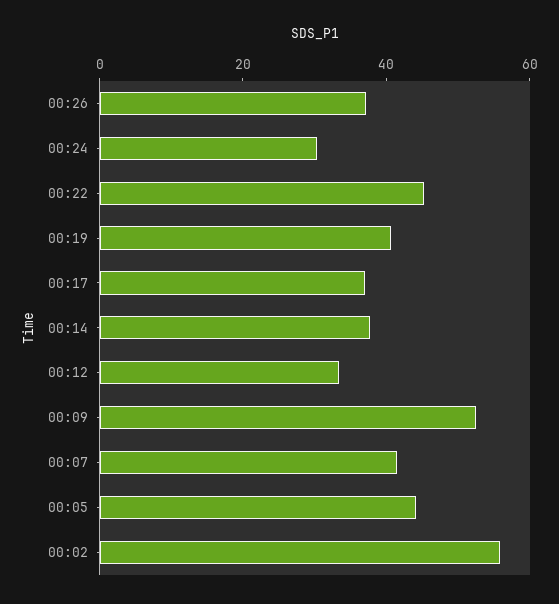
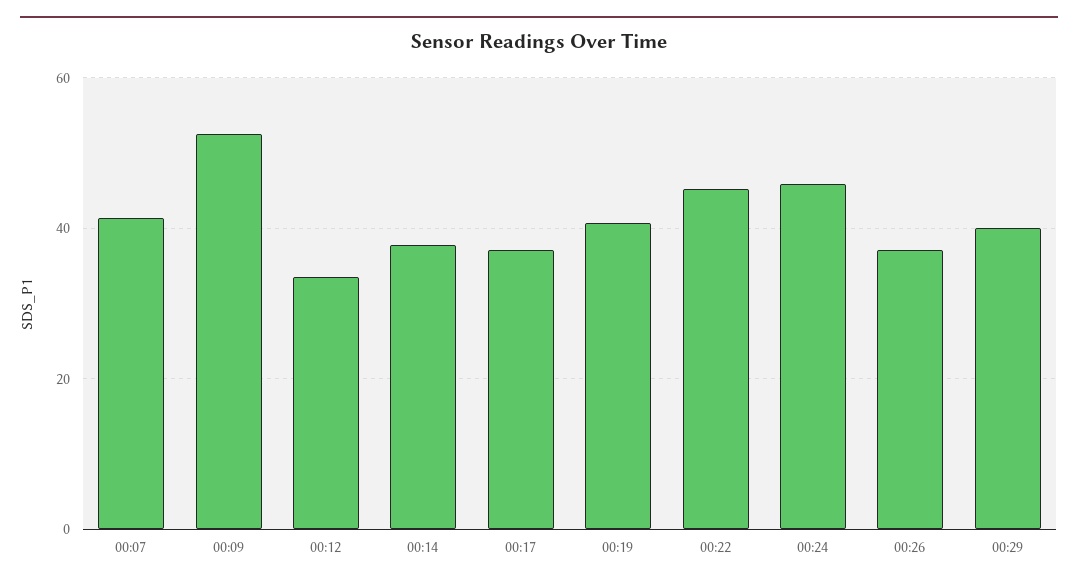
00:24: 30 -> 46
00:05: 45 -> none
00:02: 55 -> none
00:29: none -> 40

